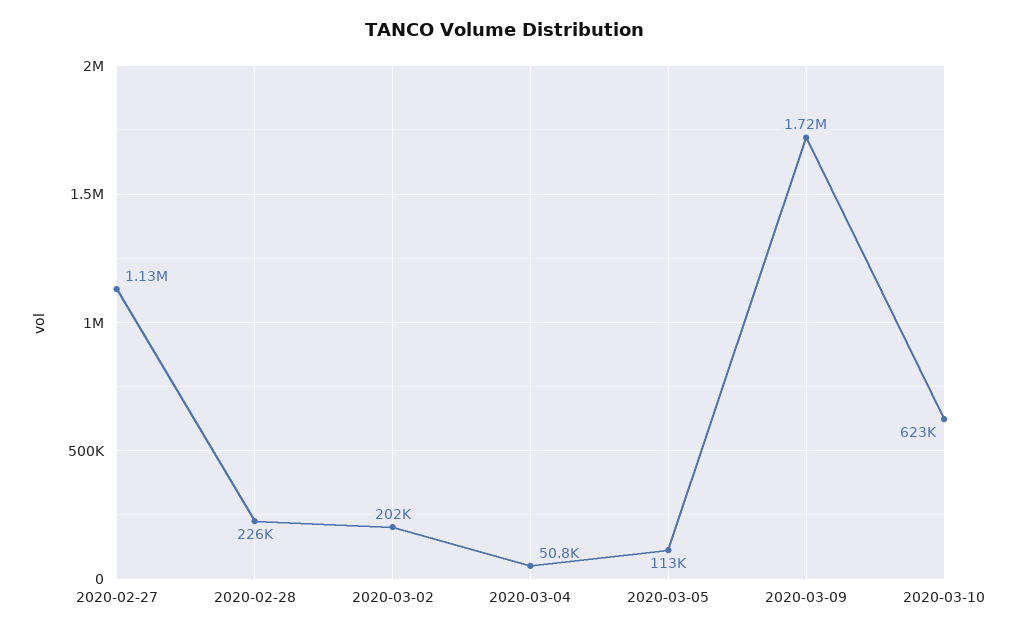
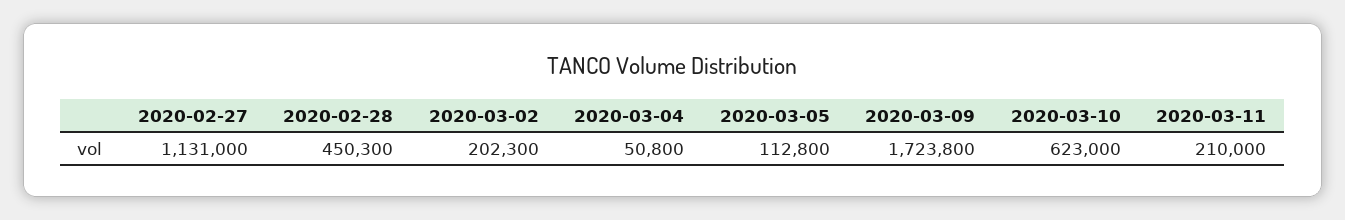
2020-02-28: 226000 -> 450300
2020-03-11: none -> 210000

